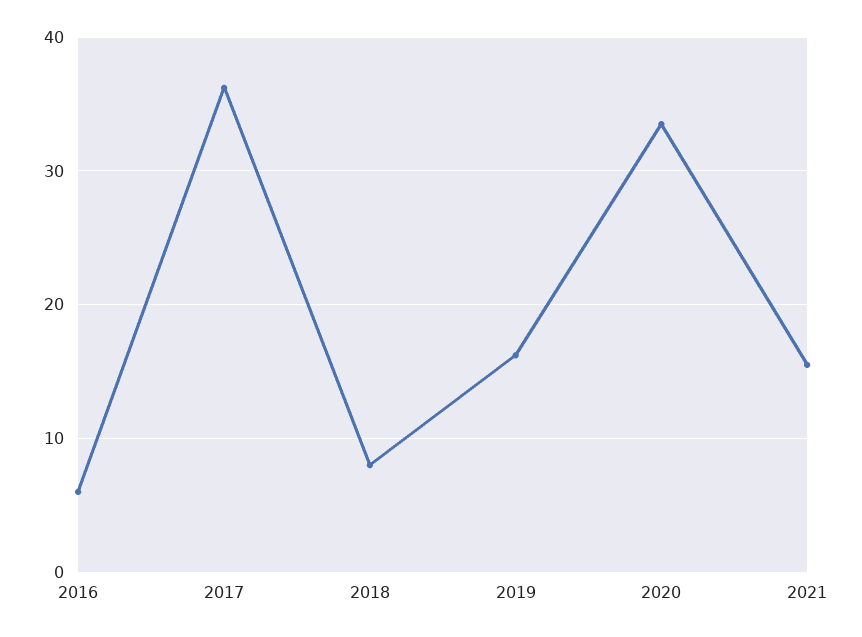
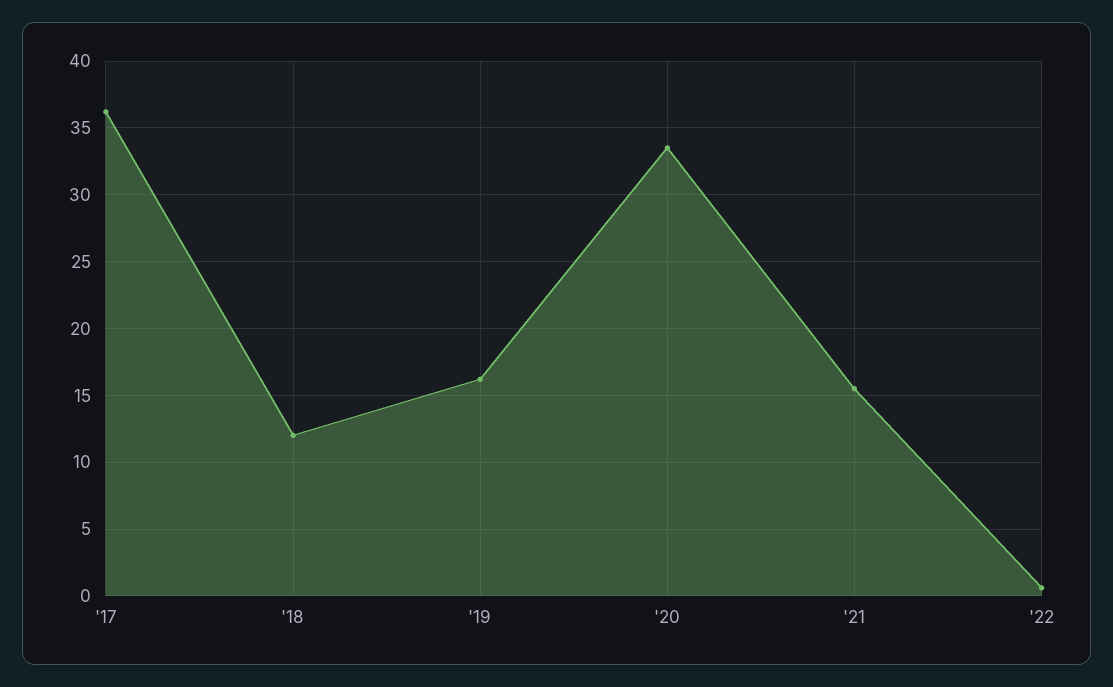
2016: 6 -> none
2018: 8 -> 12
'22: none -> 0.5

